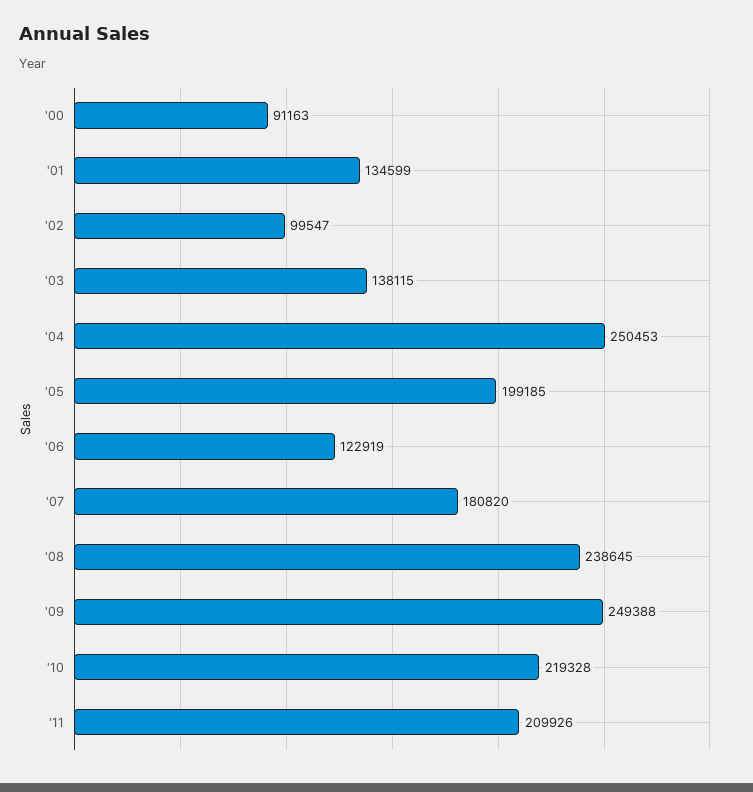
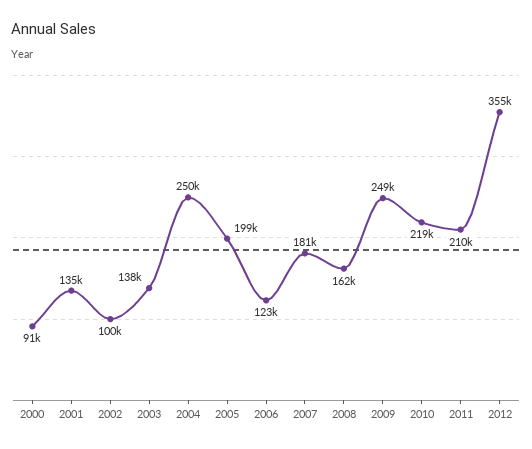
'08: 238645 -> 162000
2012: none -> 355000

